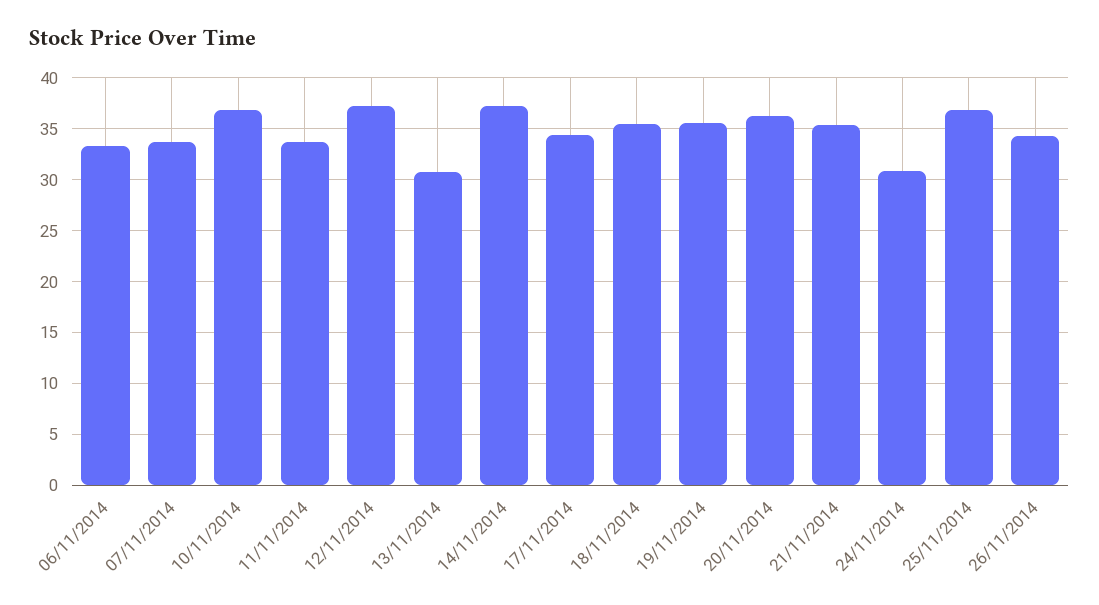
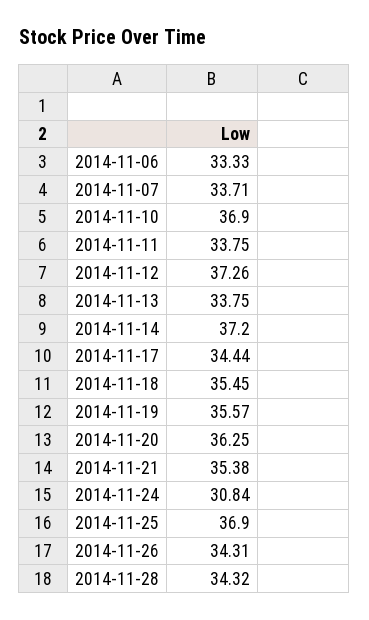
13/11/2014: 31 -> 33.75
2014-11-28: none -> 34.32

